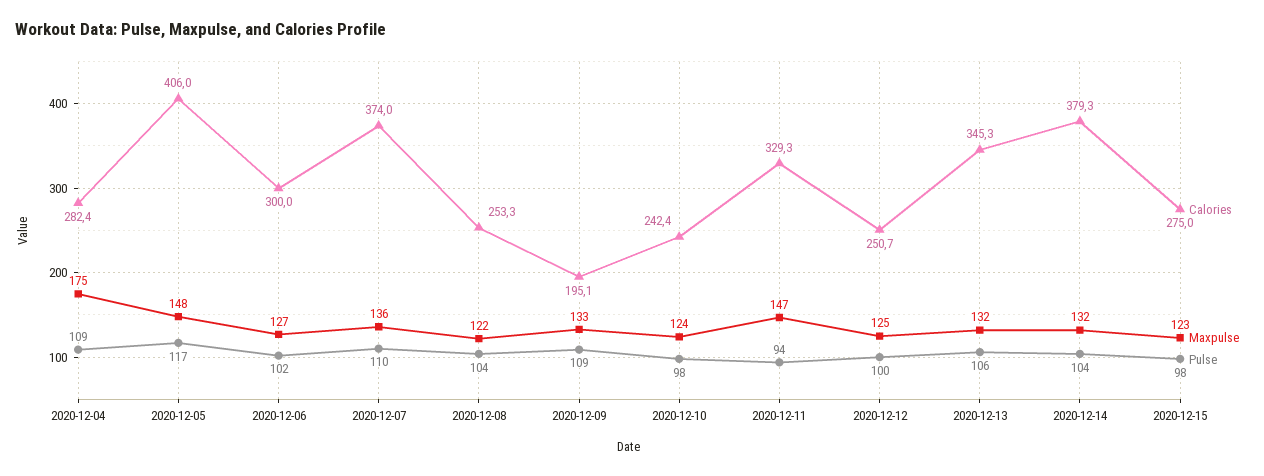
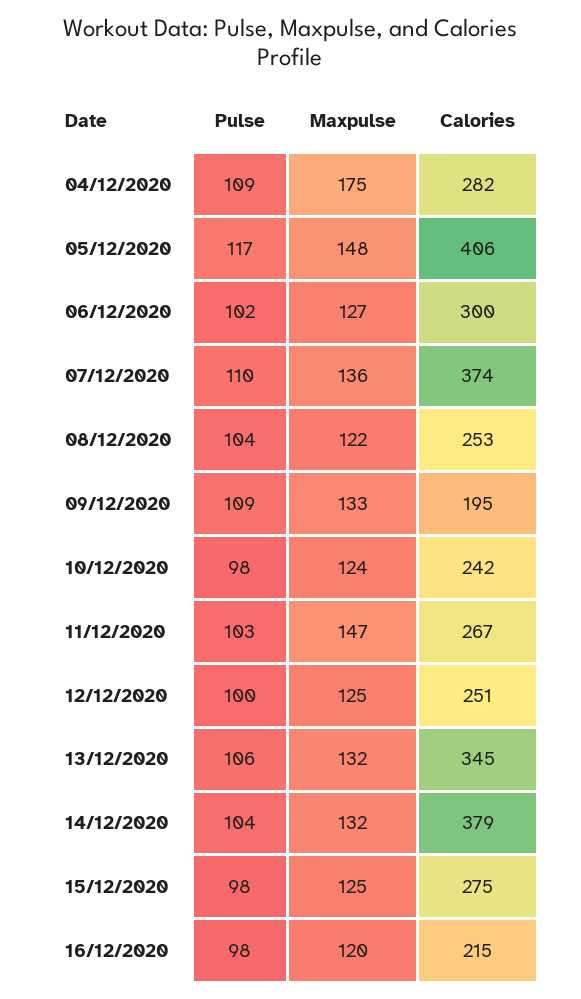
Calories, 2020-12-11: 329.3 -> 267
Pulse, 2020-12-11: 94 -> 103
Maxpulse, 2020-12-15: 123 -> 125
Pulse, 16/12/2020: none -> 98
Maxpulse, 16/12/2020: none -> 120
Calories, 16/12/2020: none -> 215

